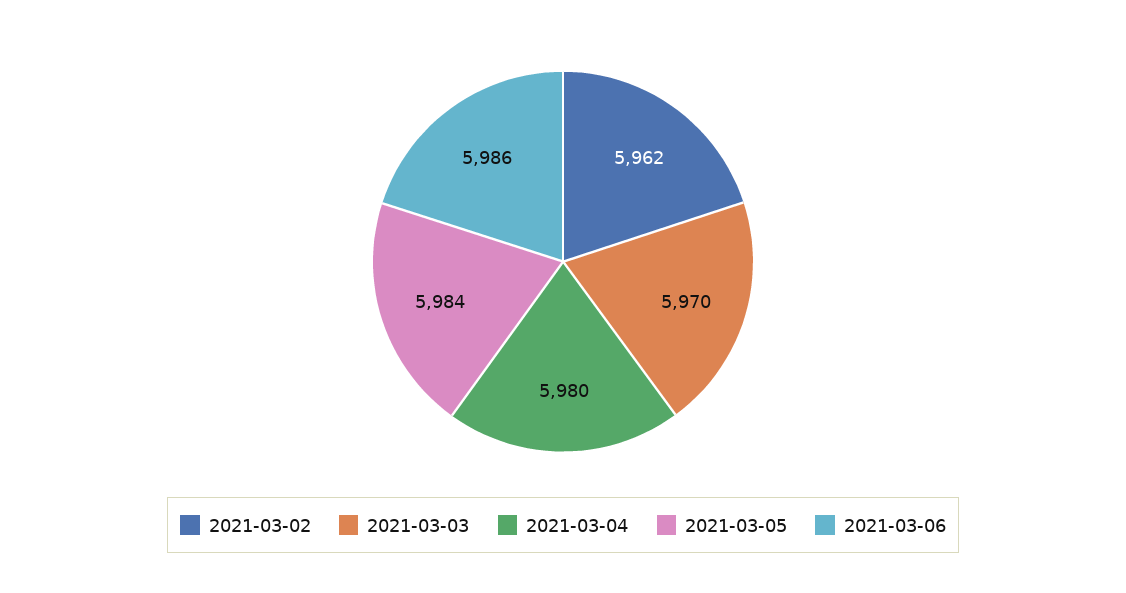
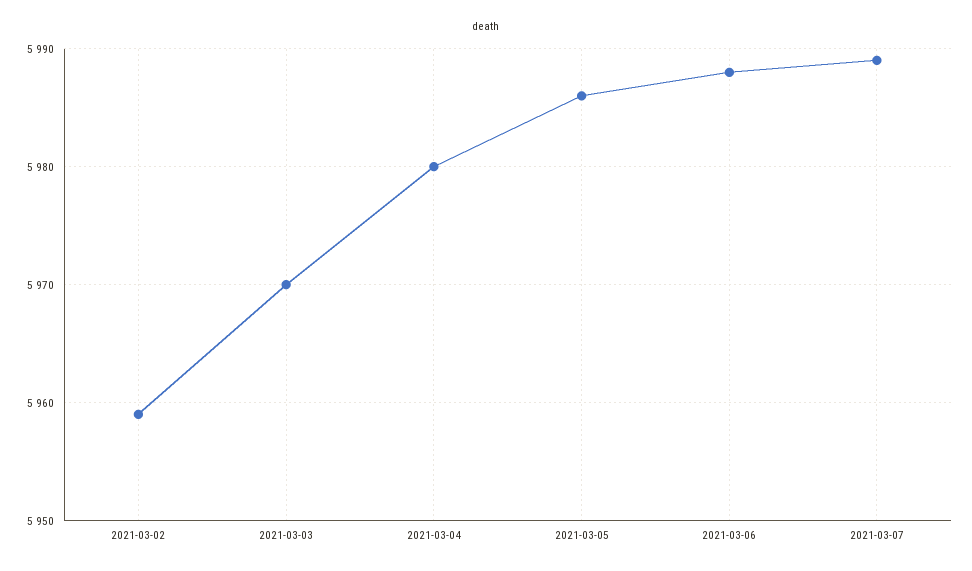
2021-03-02: 5962 -> 5959
2021-03-05: 5984 -> 5986
2021-03-06: 5986 -> 5988
2021-03-07: none -> 5989

